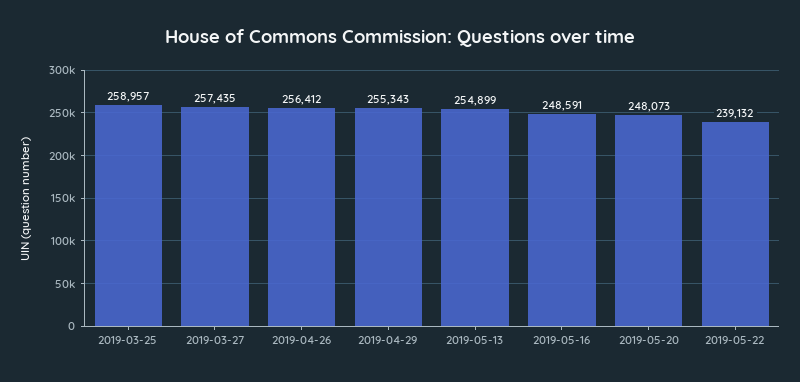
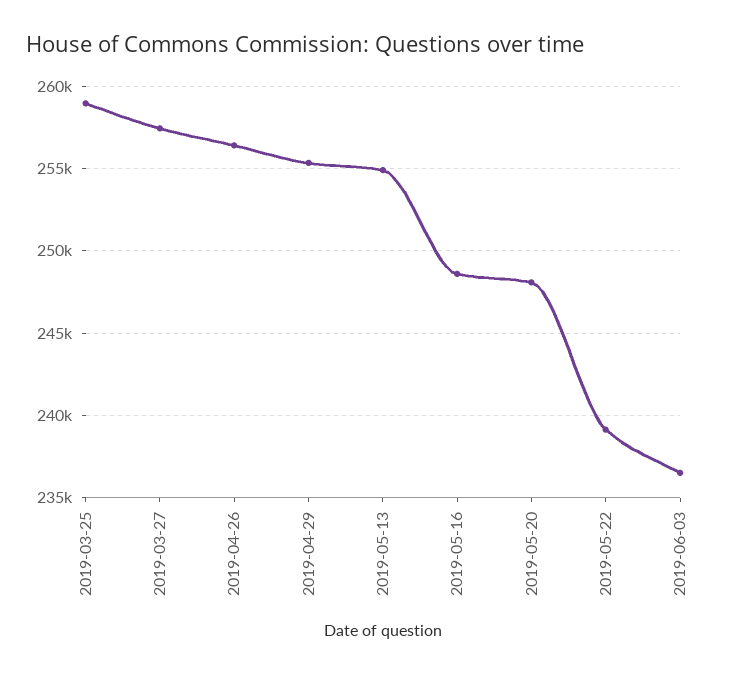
2019-06-03: none -> 236500

